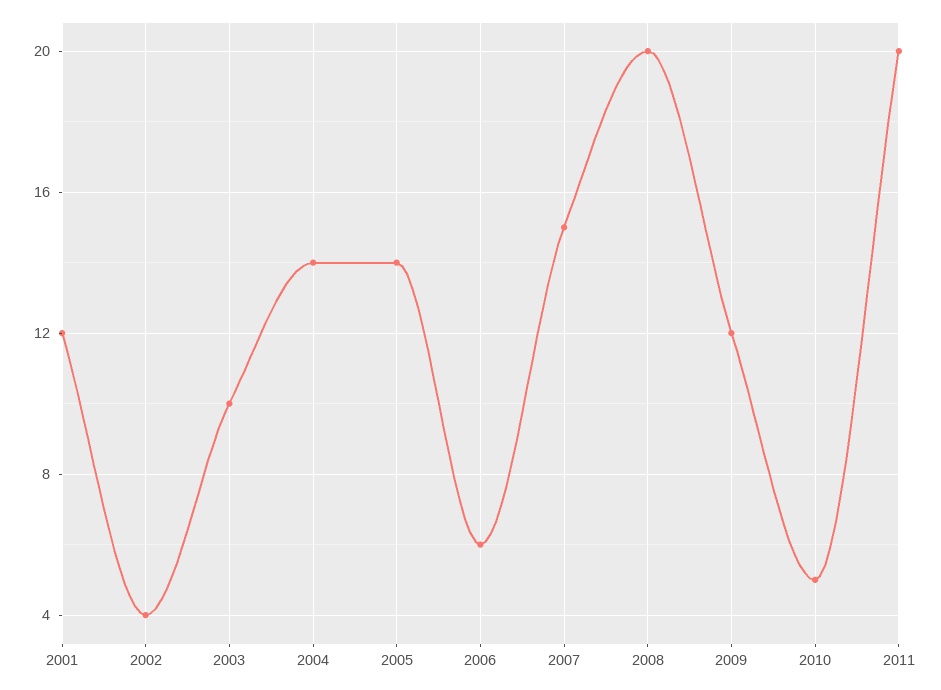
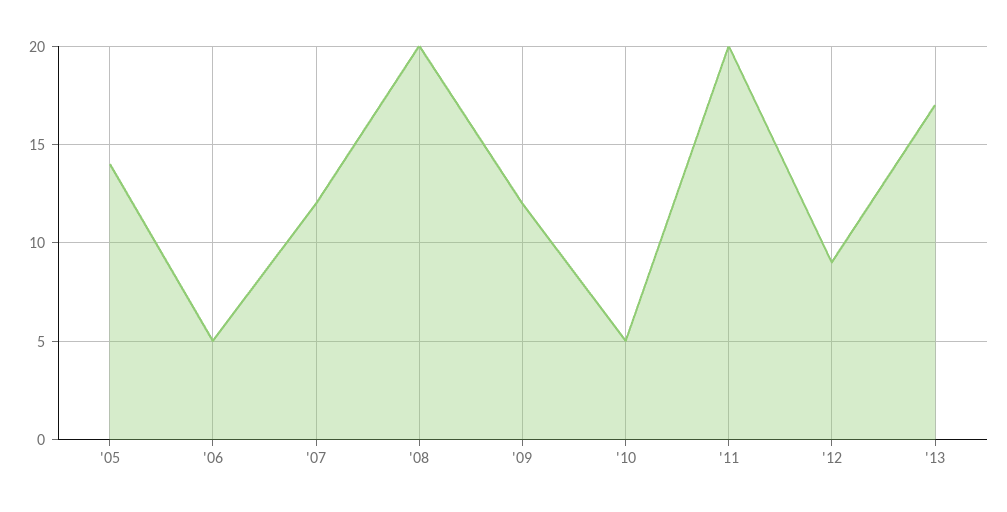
2001: 12 -> none
2002: 4 -> none
2003: 10 -> none
2004: 14 -> none
2006: 6 -> 5
2007: 15 -> 12
'12: none -> 9
'13: none -> 17

